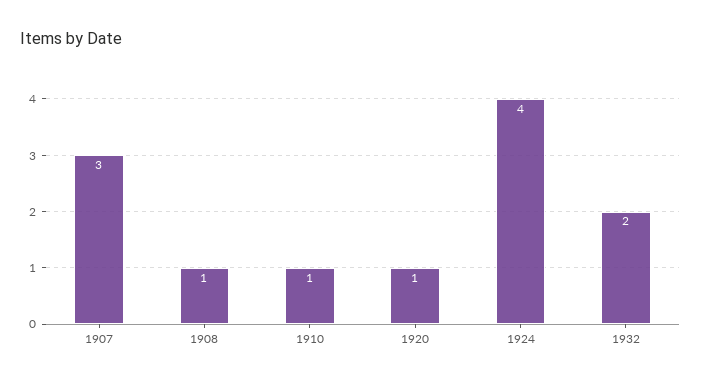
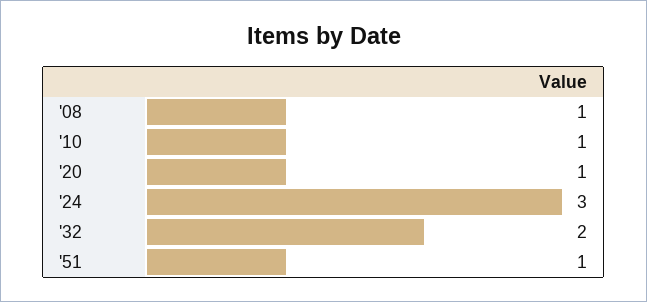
1907: 3 -> none
1924: 4 -> 3
'51: none -> 1

